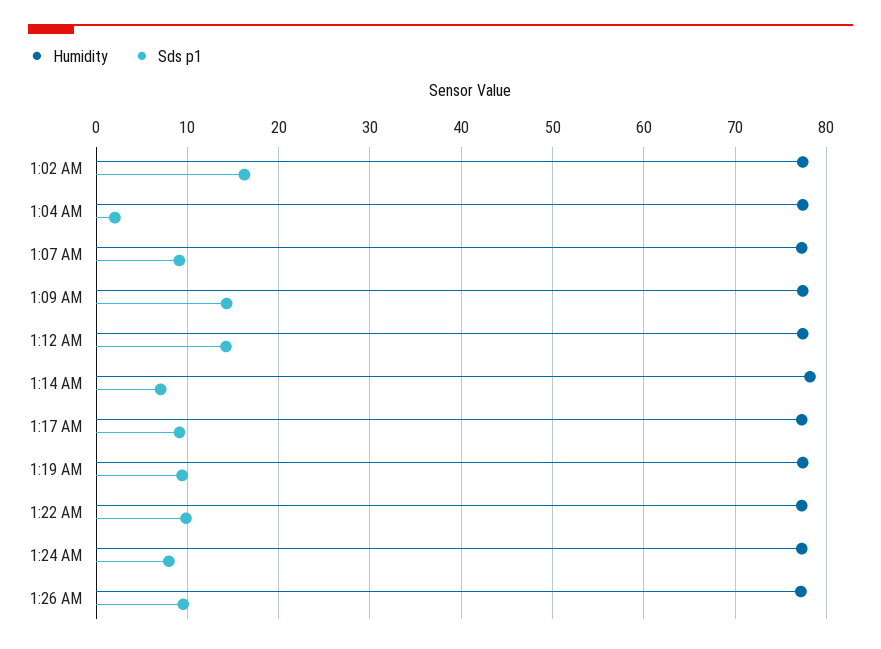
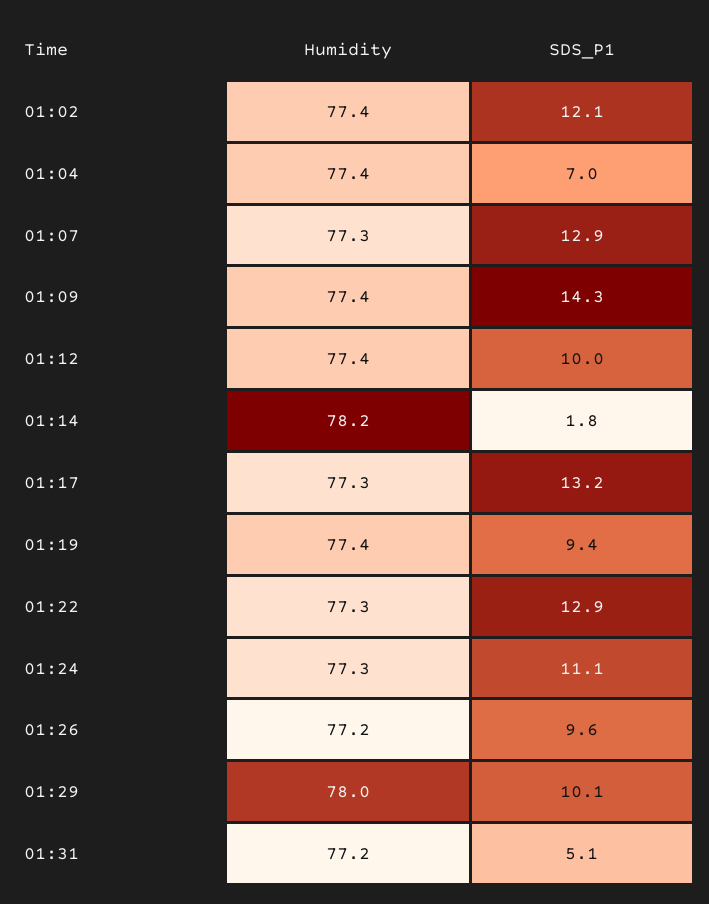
Sds p1, 1:02 AM: 16 -> 12.1
Sds p1, 1:04 AM: 2 -> 7
Sds p1, 1:07 AM: 9 -> 12.9
Sds p1, 1:12 AM: 14 -> 10
Sds p1, 1:14 AM: 7 -> 1.8
Sds p1, 1:17 AM: 9 -> 13.2
Sds p1, 1:22 AM: 10 -> 12.9
Sds p1, 1:24 AM: 8 -> 11.1
Humidity, 01:29: none -> 78
Sds p1, 01:29: none -> 10.1
Humidity, 01:31: none -> 77.2
Sds p1, 01:31: none -> 5.1

